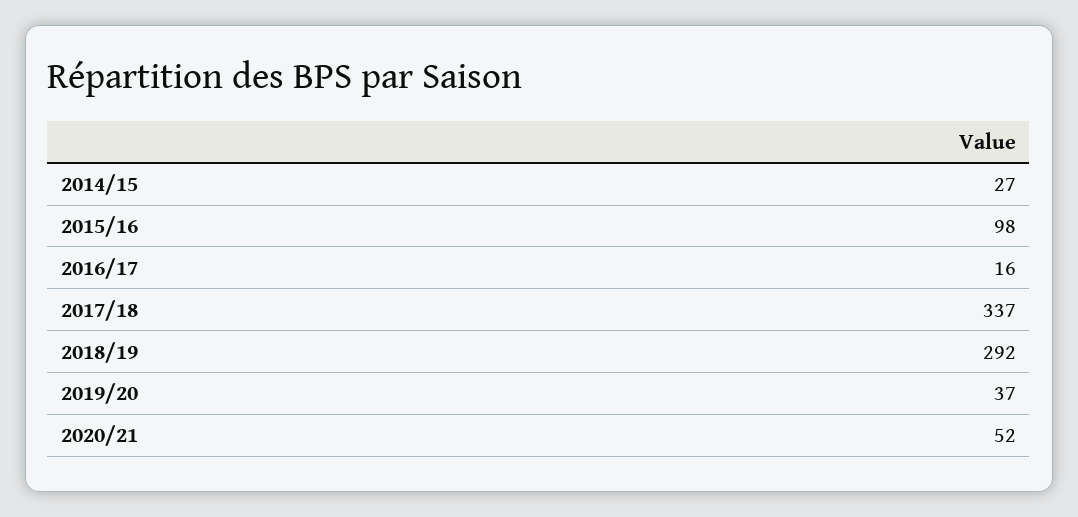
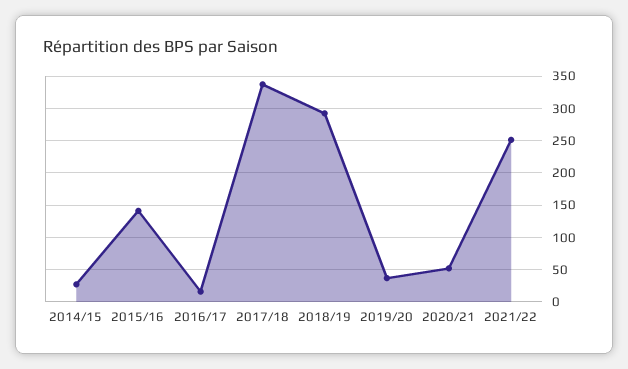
2015/16: 98 -> 140
2021/22: none -> 250

